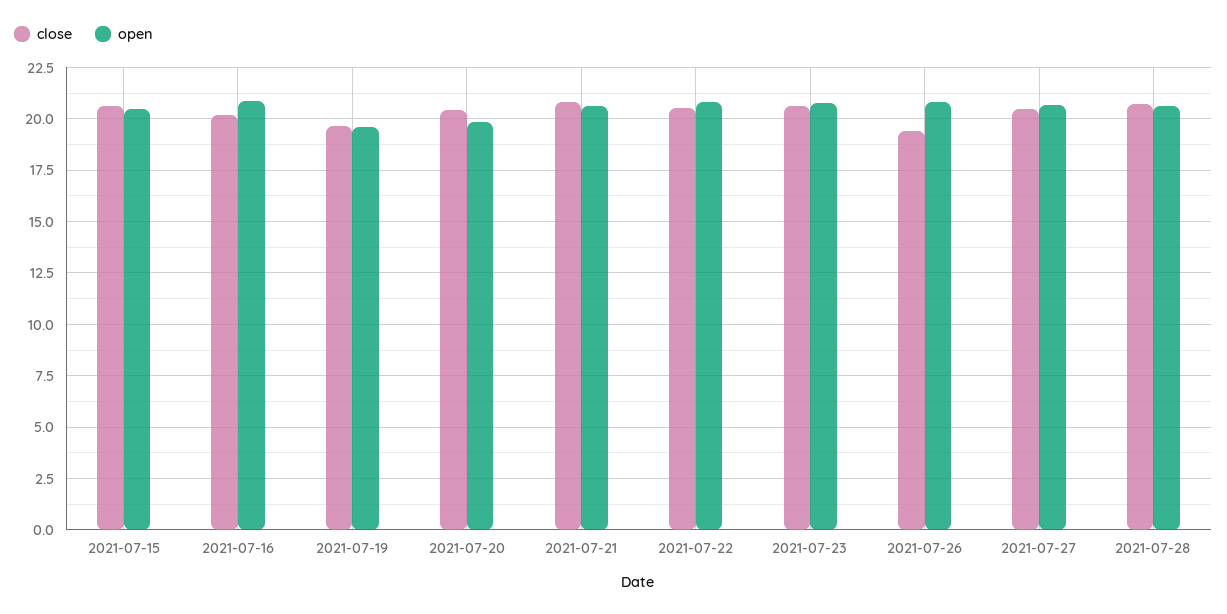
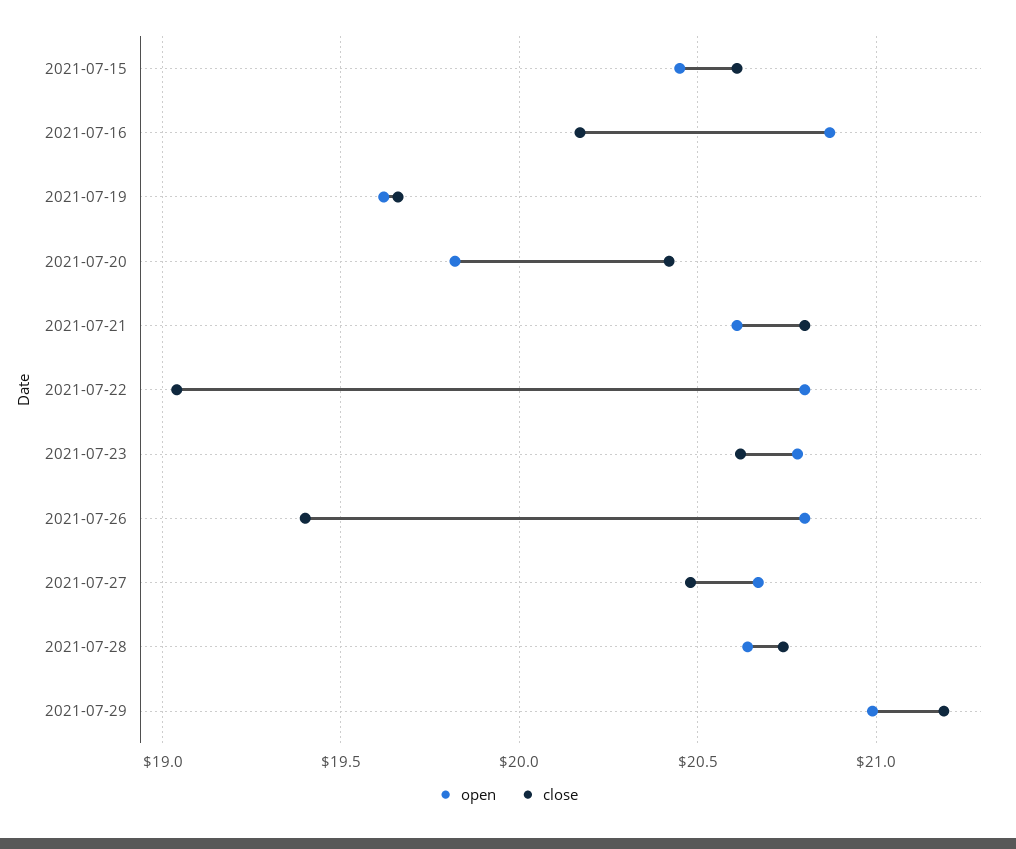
close, 2021-07-22: 20.5 -> 19.05
open, 2021-07-29: none -> 21
close, 2021-07-29: none -> 21.2

